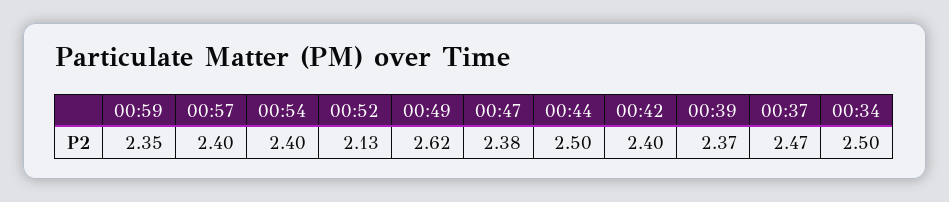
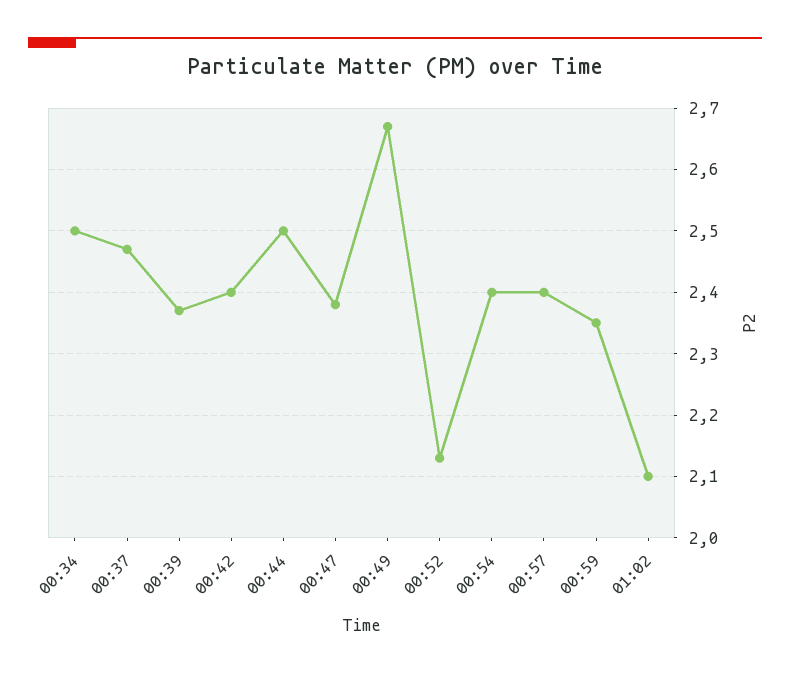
00:49: 2.62 -> 2.67
01:02: none -> 2.1

